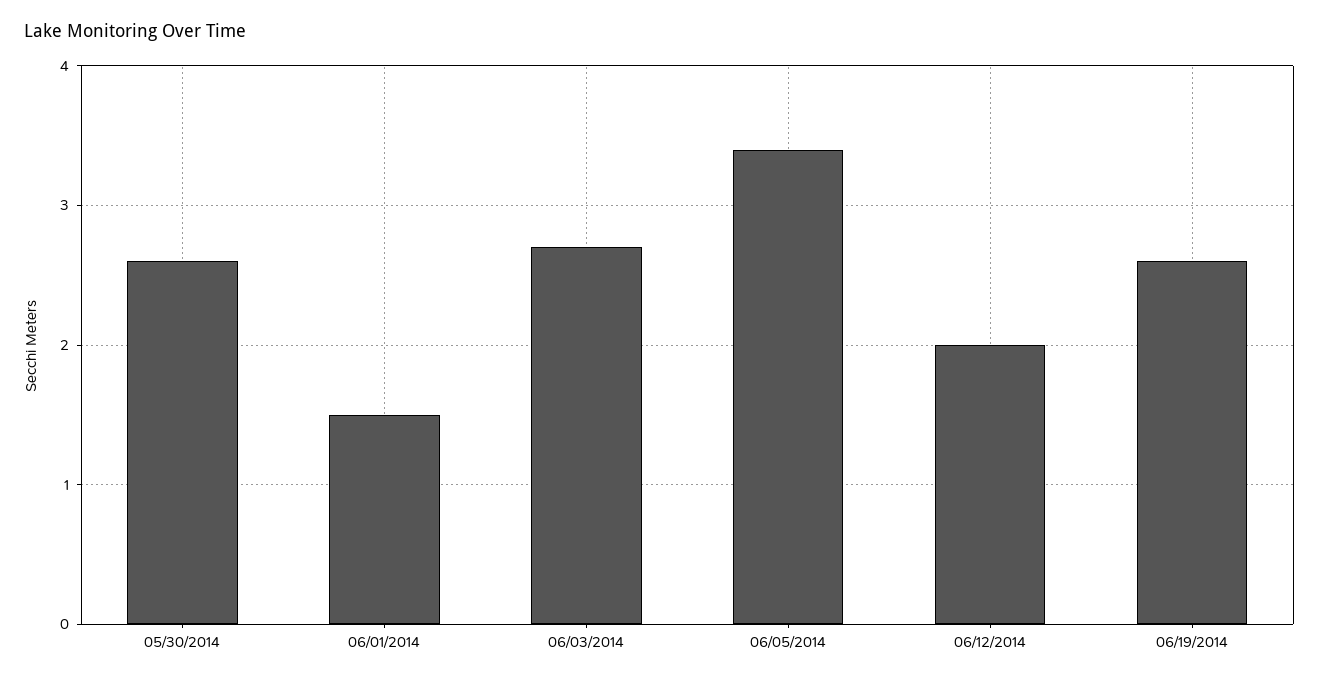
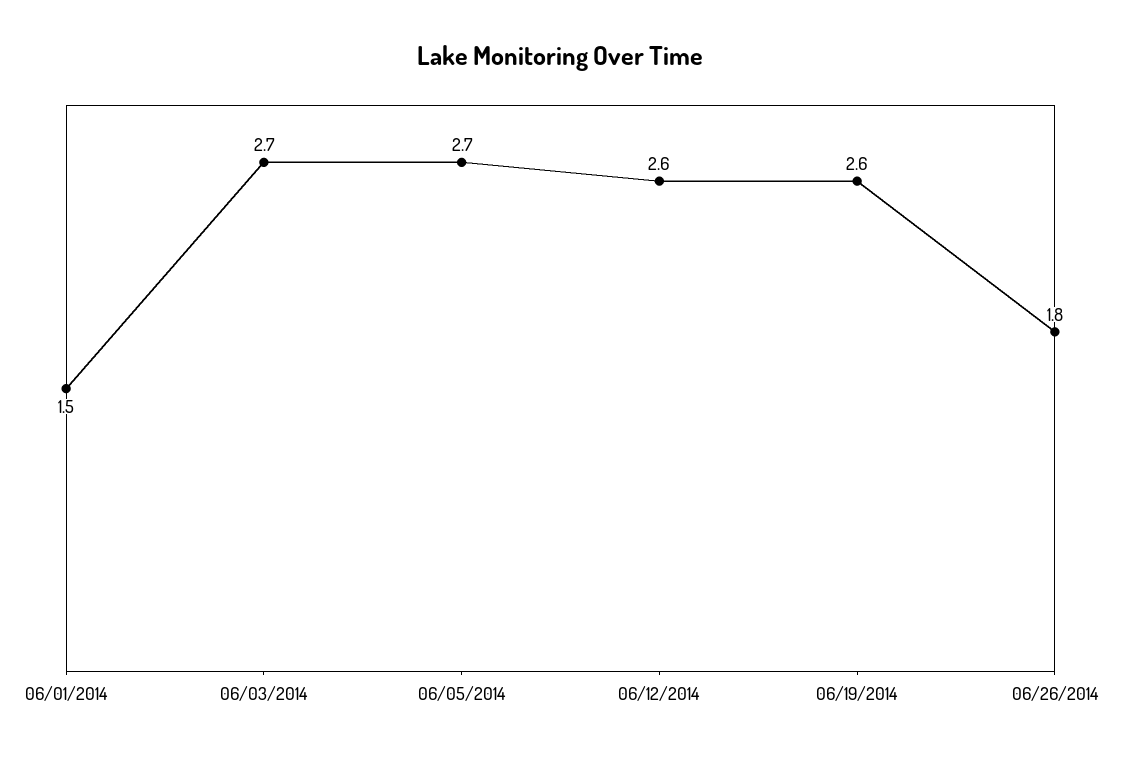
05/30/2014: 2.6 -> none
06/05/2014: 3.4 -> 2.7
06/12/2014: 2 -> 2.6
06/26/2014: none -> 1.8

